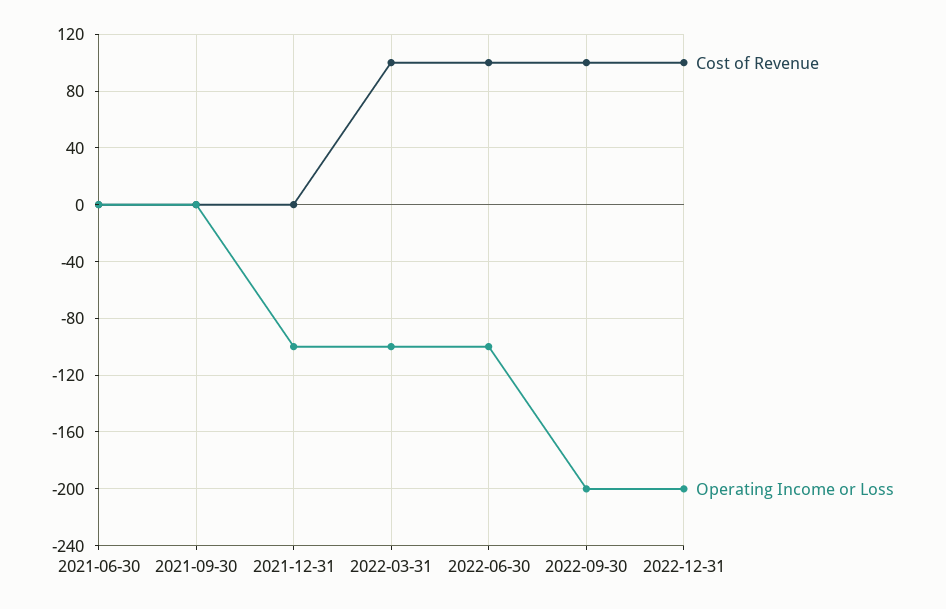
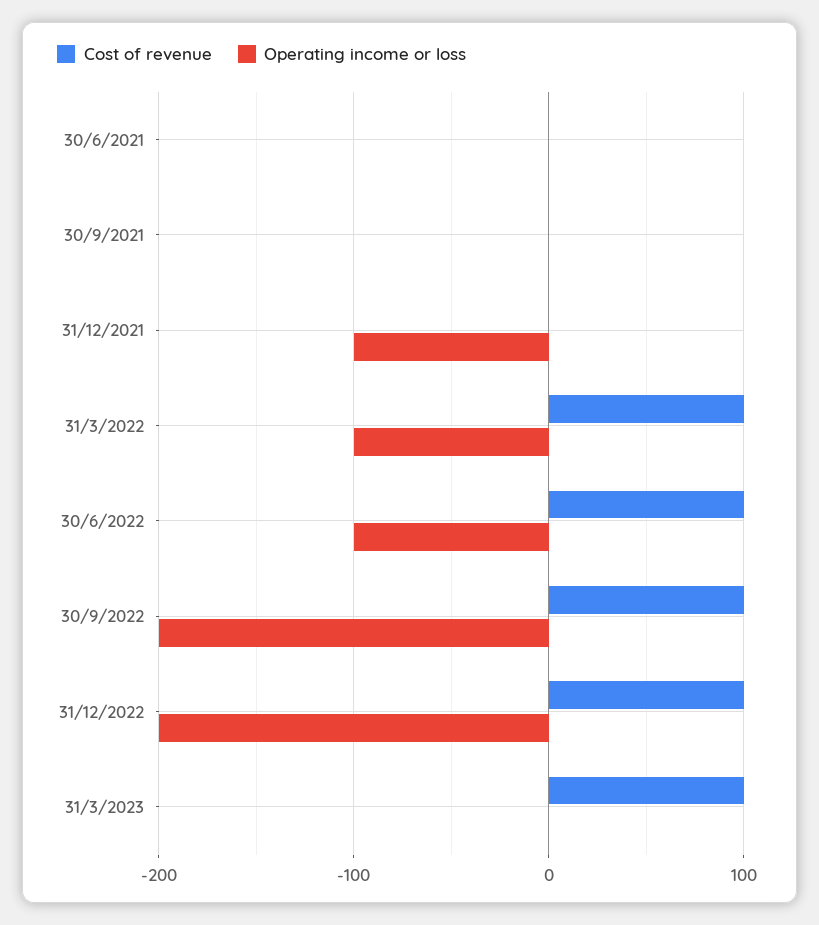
Cost of Revenue, 31/3/2023: none -> 100
Operating Income or Loss, 31/3/2023: none -> 0

